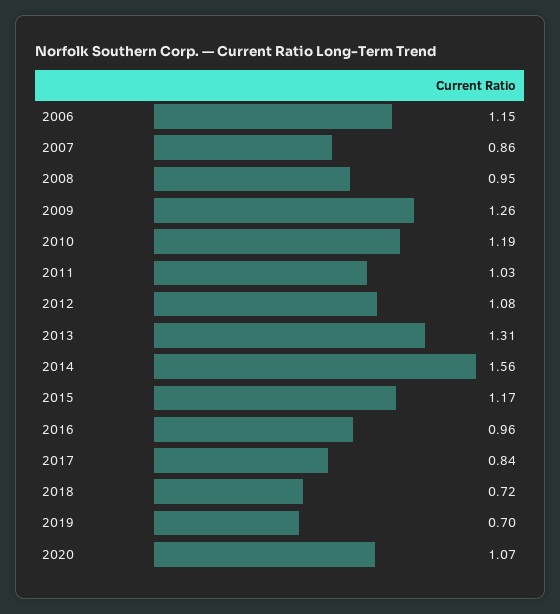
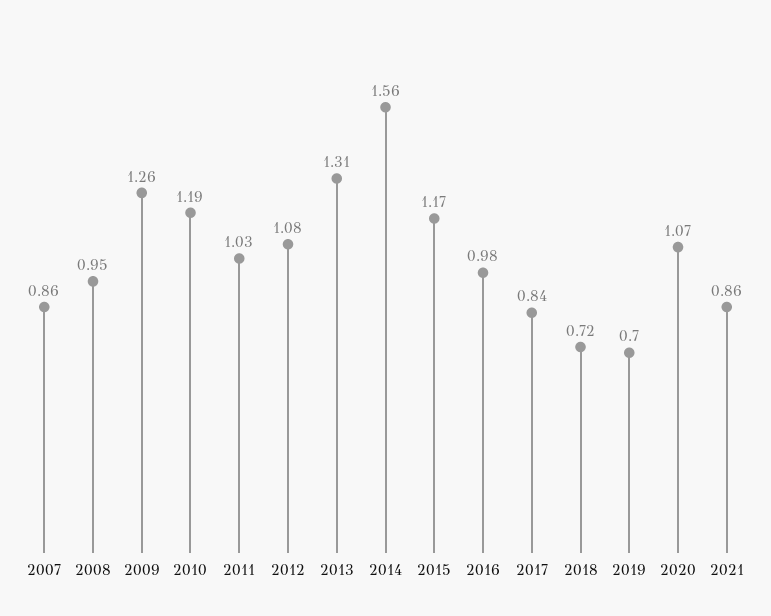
2006: 1.15 -> none
2016: 0.96 -> 0.98
2021: none -> 0.86

